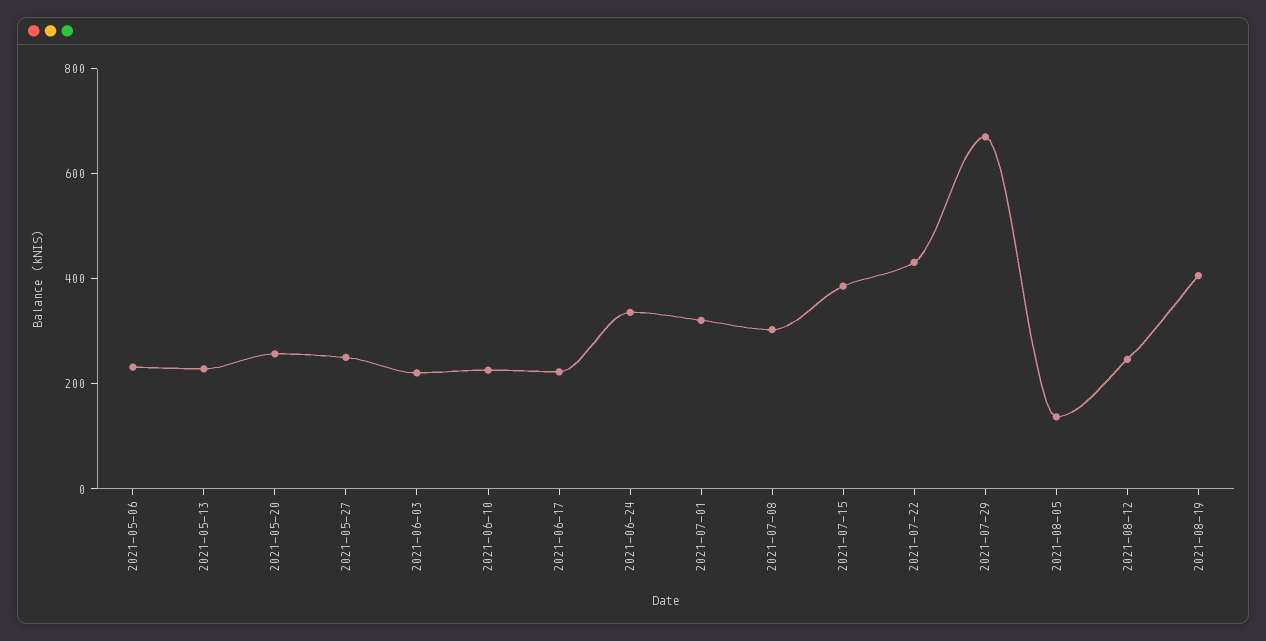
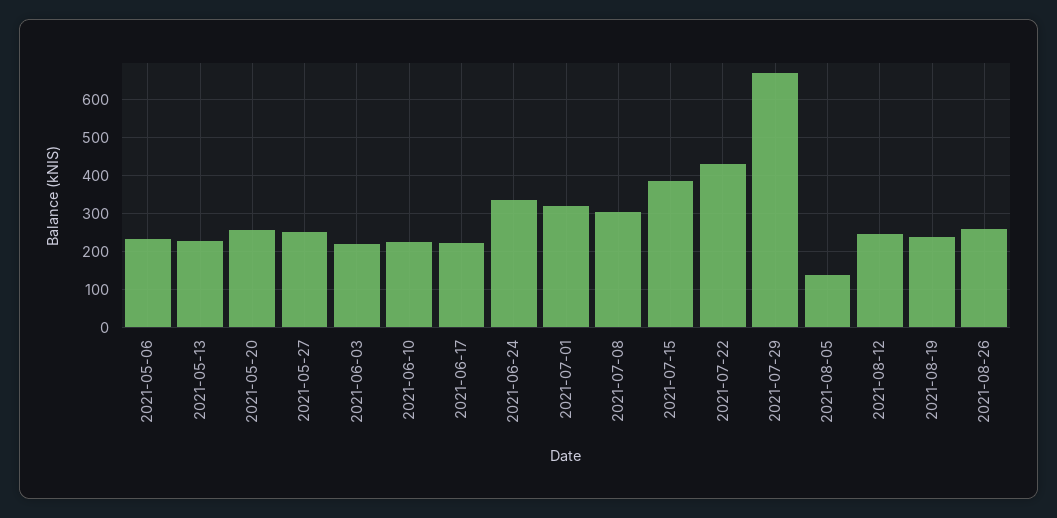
2021-08-19: 400 -> 240
2021-08-26: none -> 260

